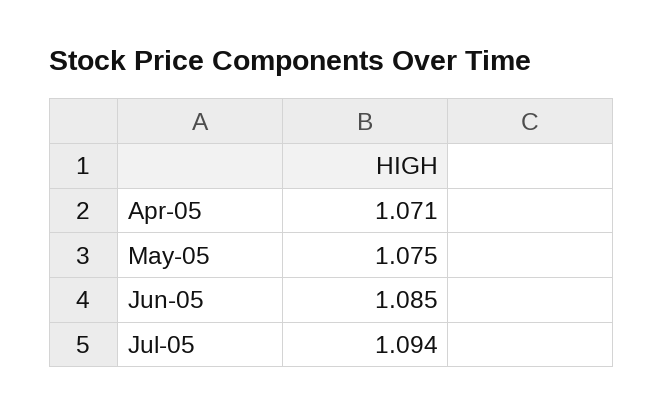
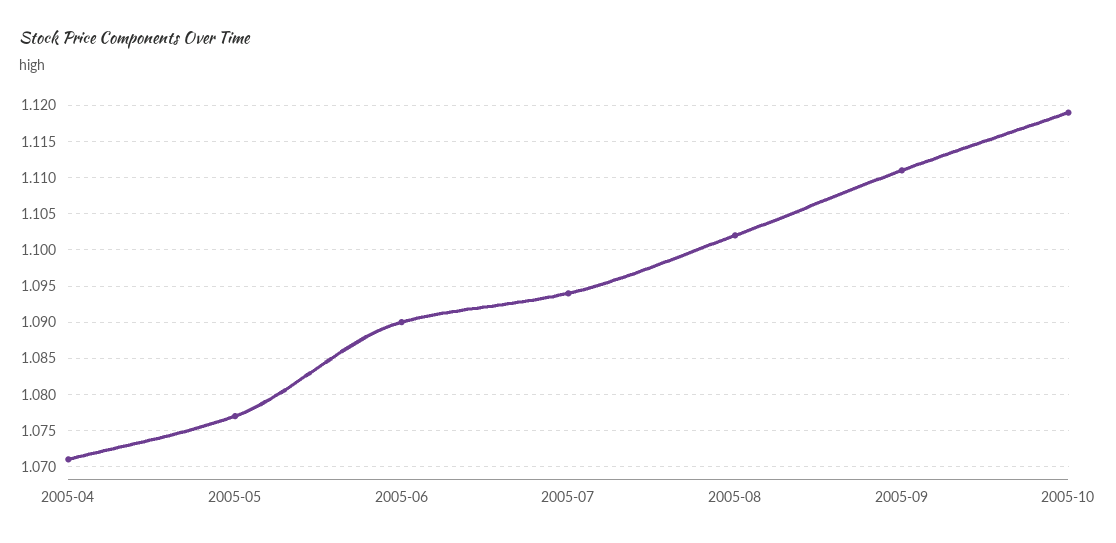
May-05: 1.075 -> 1.077
Jun-05: 1.085 -> 1.09
2005-08: none -> 1.102
2005-09: none -> 1.111
2005-10: none -> 1.119

